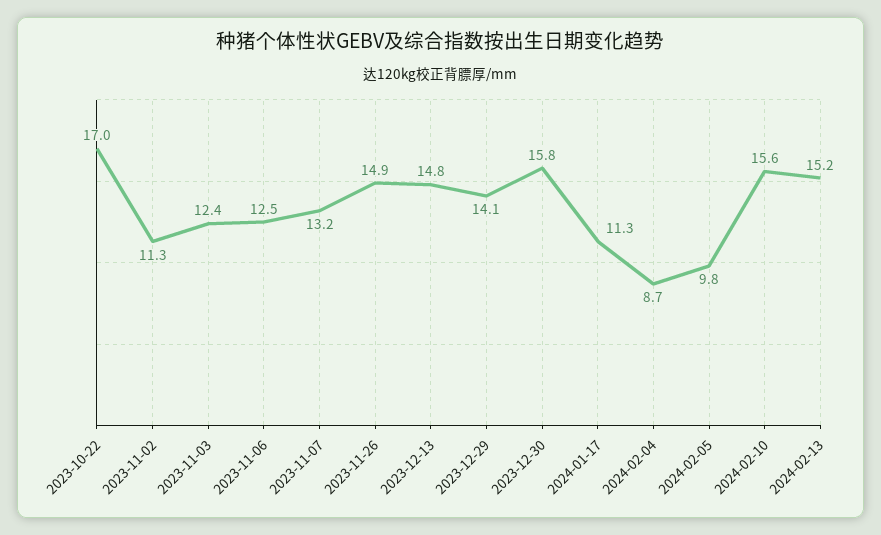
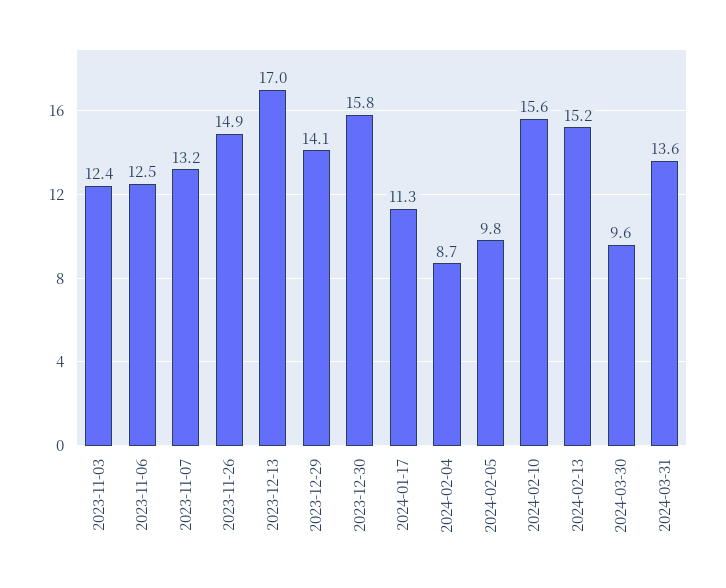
2023-10-22: 17 -> none
2023-11-02: 11.3 -> none
2023-12-13: 14.8 -> 17
2024-03-30: none -> 9.6
2024-03-31: none -> 13.6

